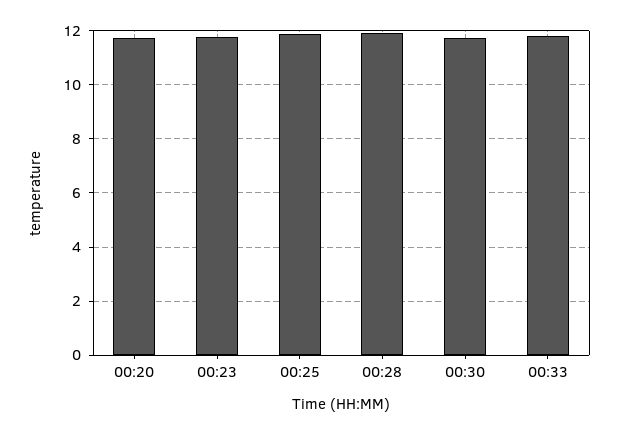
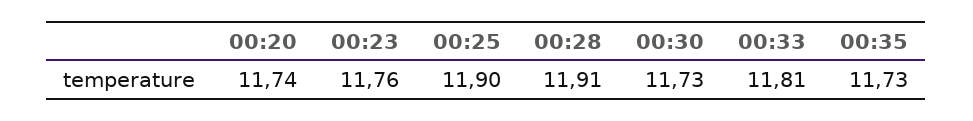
00:35: none -> 11.73

